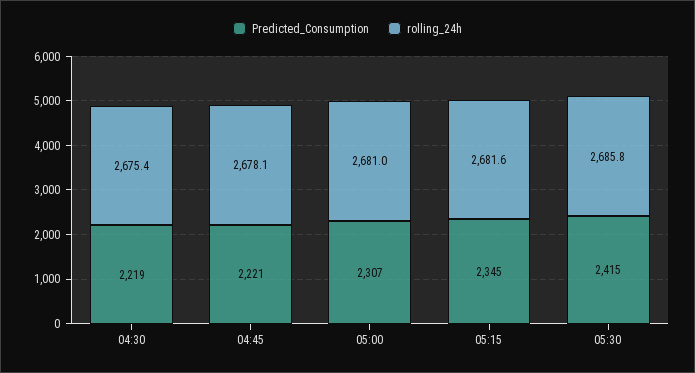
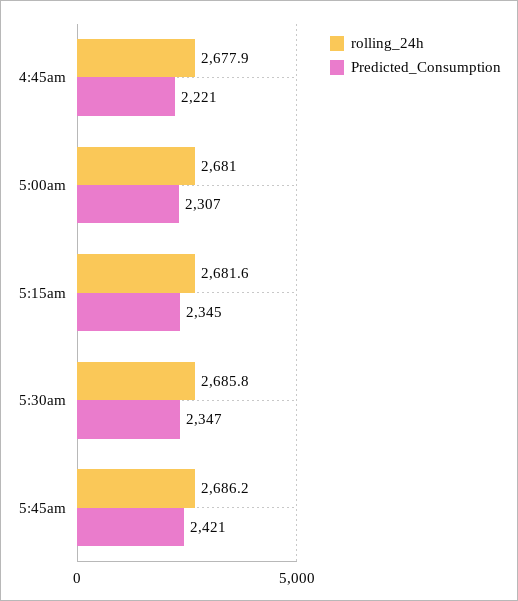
Predicted_Consumption, 04:30: 2219 -> none
rolling_24h, 04:30: 2675.4 -> none
rolling_24h, 04:45: 2678.1 -> 2677.9
Predicted_Consumption, 05:30: 2415 -> 2347
rolling_24h, 5:45am: none -> 2686.2
Predicted_Consumption, 5:45am: none -> 2421

